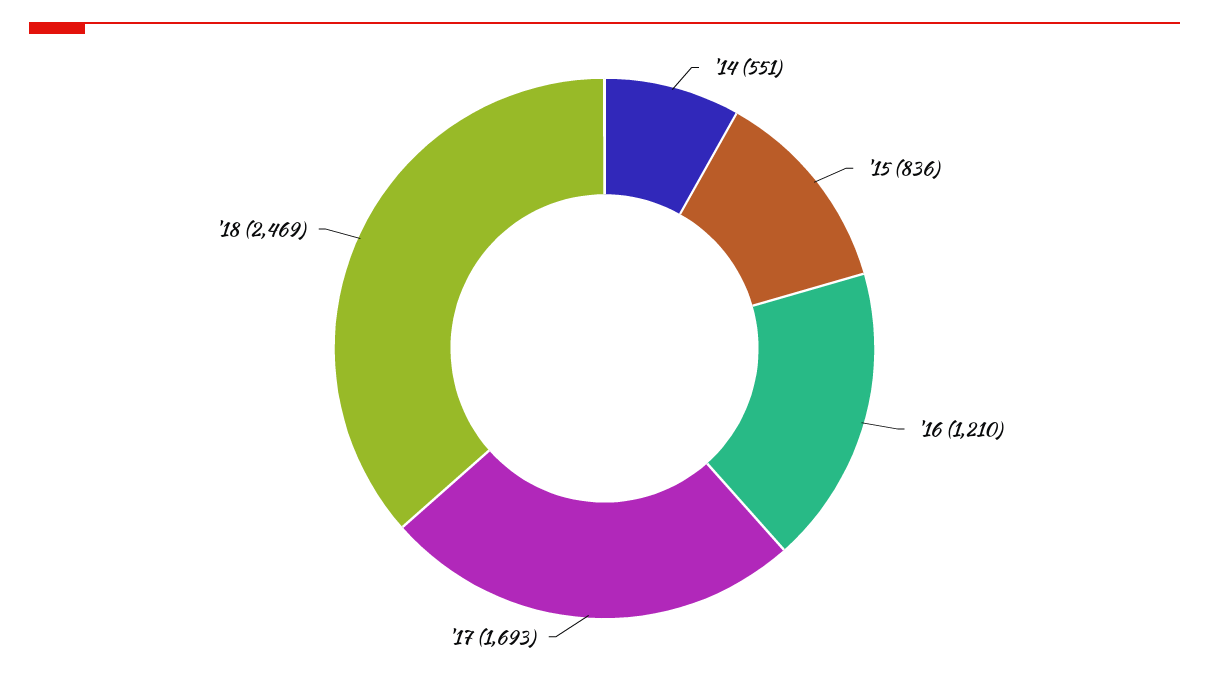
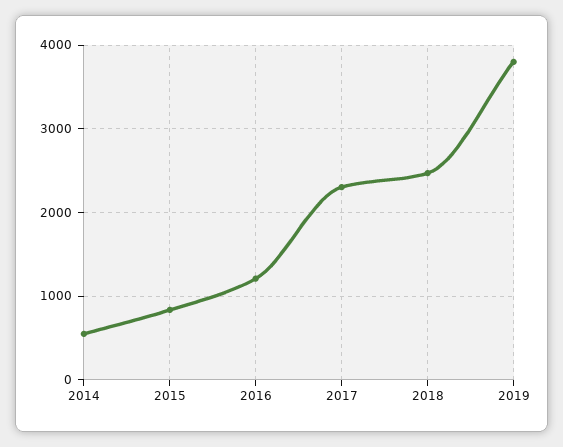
'17: 1693 -> 2300
2019: none -> 3800

